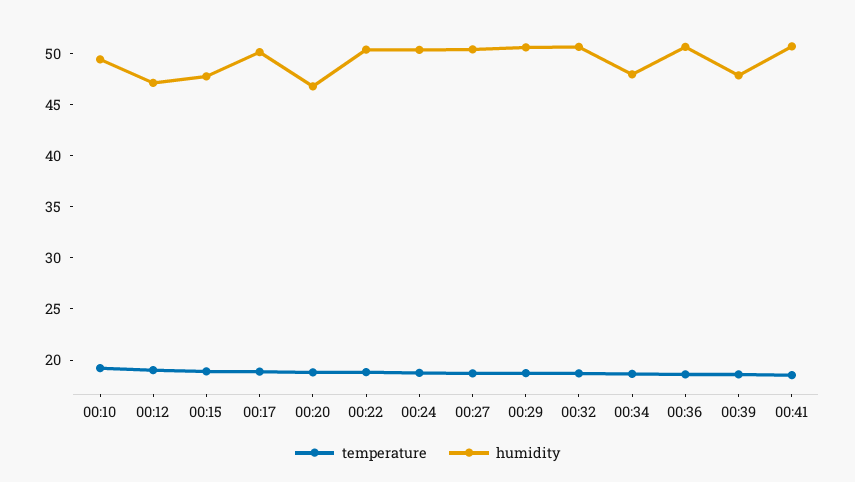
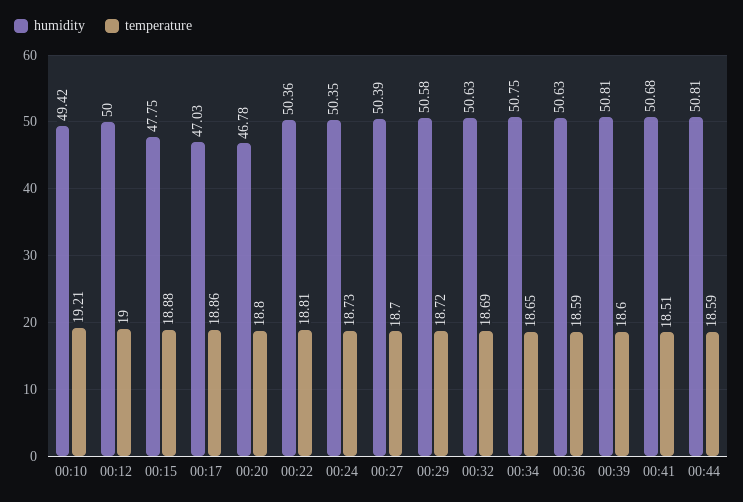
humidity, 00:12: 47 -> 50
humidity, 00:17: 50 -> 47.03
humidity, 00:34: 48 -> 50.75
humidity, 00:39: 48 -> 50.81
humidity, 00:44: none -> 50.81
temperature, 00:44: none -> 18.59

